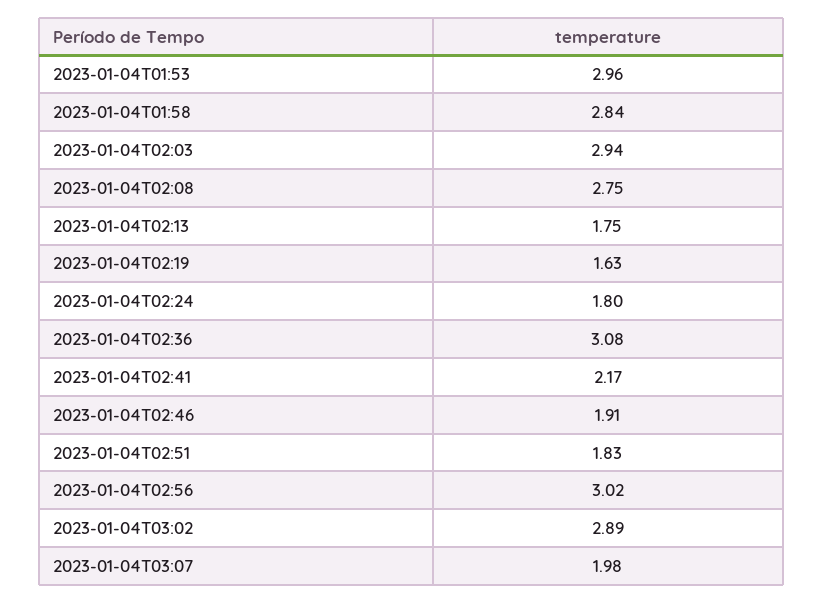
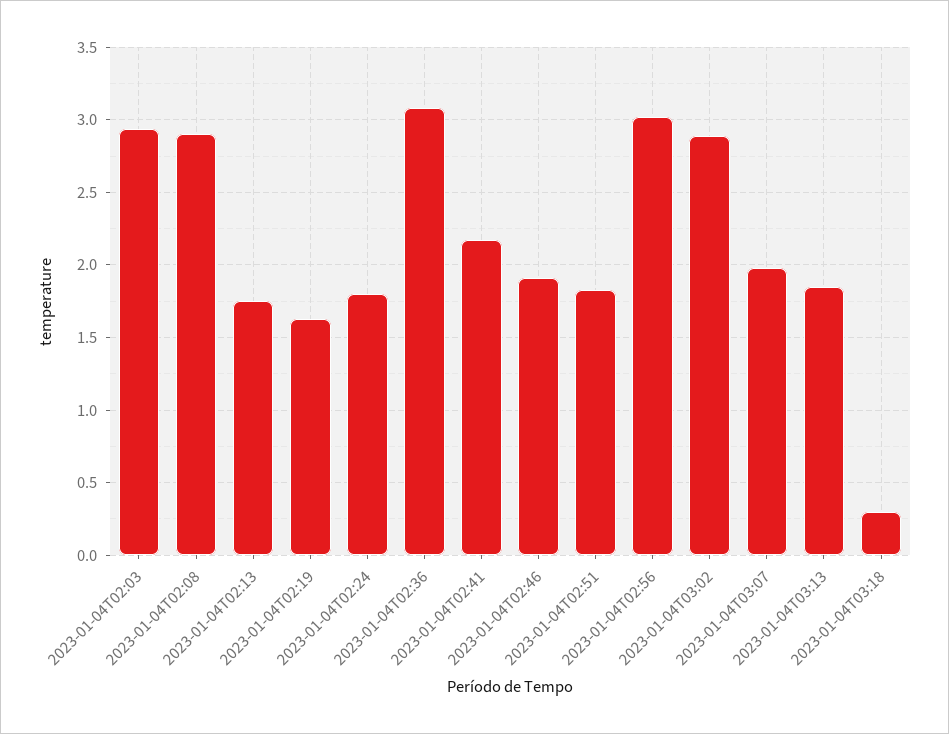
2023-01-04T01:53: 2.96 -> none
2023-01-04T01:58: 2.84 -> none
2023-01-04T02:08: 2.75 -> 2.9
2023-01-04T03:13: none -> 1.85
2023-01-04T03:18: none -> 0.3

